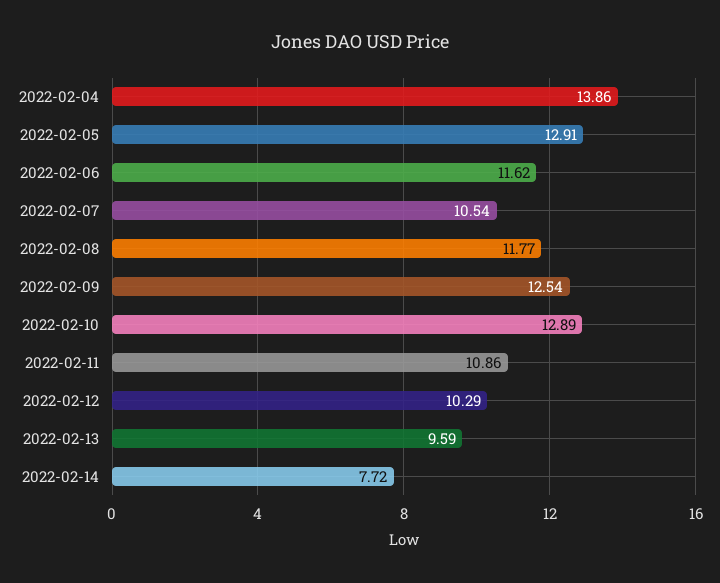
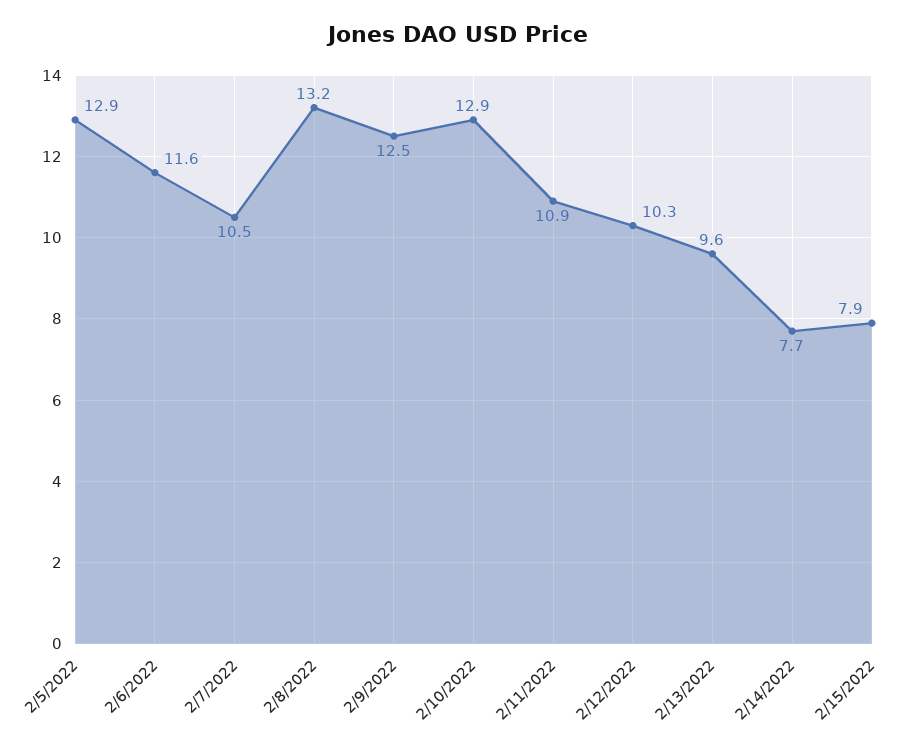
2022-02-04: 13.86 -> none
2022-02-08: 11.77 -> 13.2
2/15/2022: none -> 7.9

